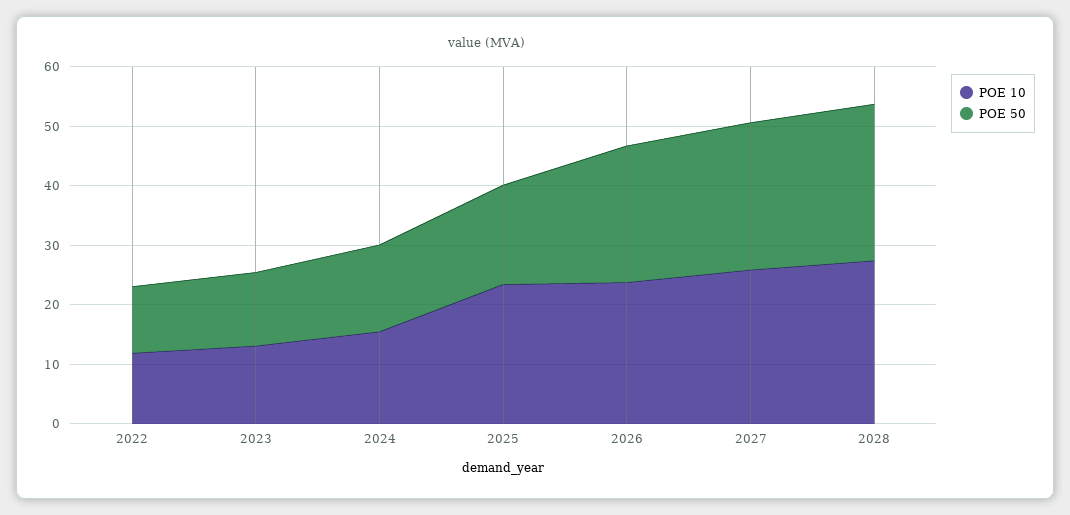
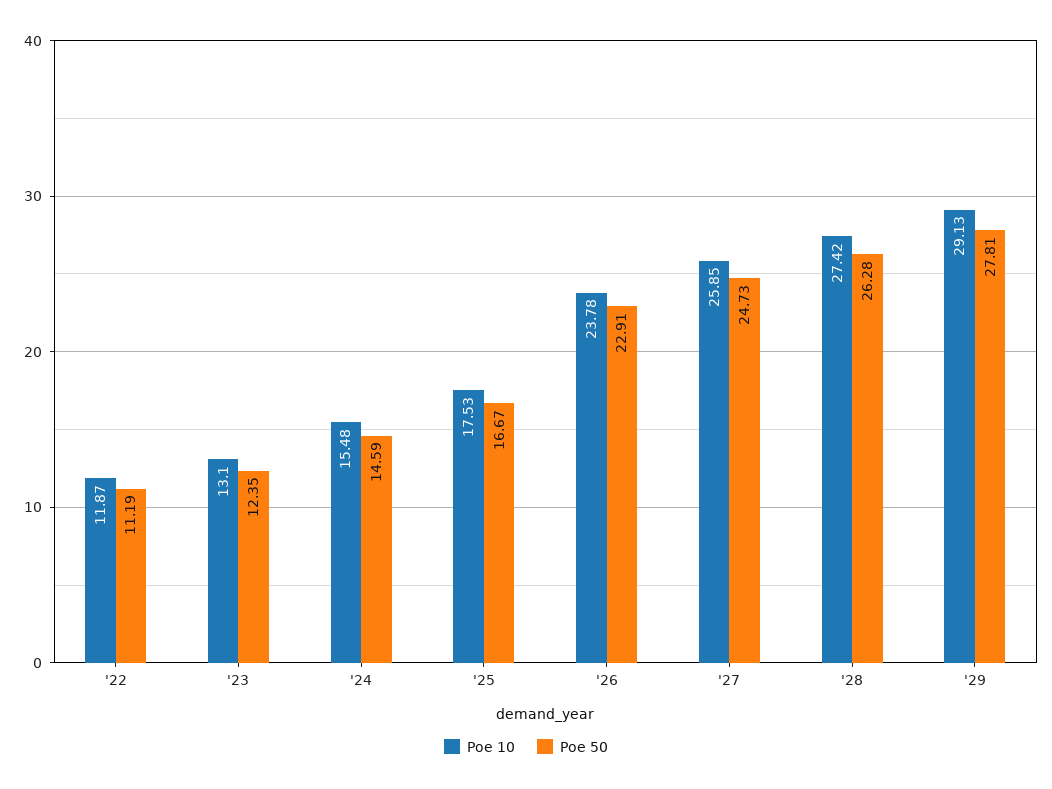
POE 10, 2025: 24 -> 17.53
POE 10, '29: none -> 29.13
POE 50, '29: none -> 27.81

